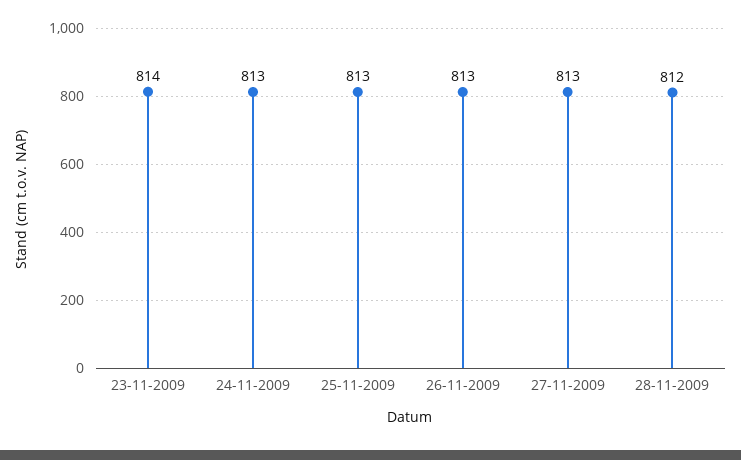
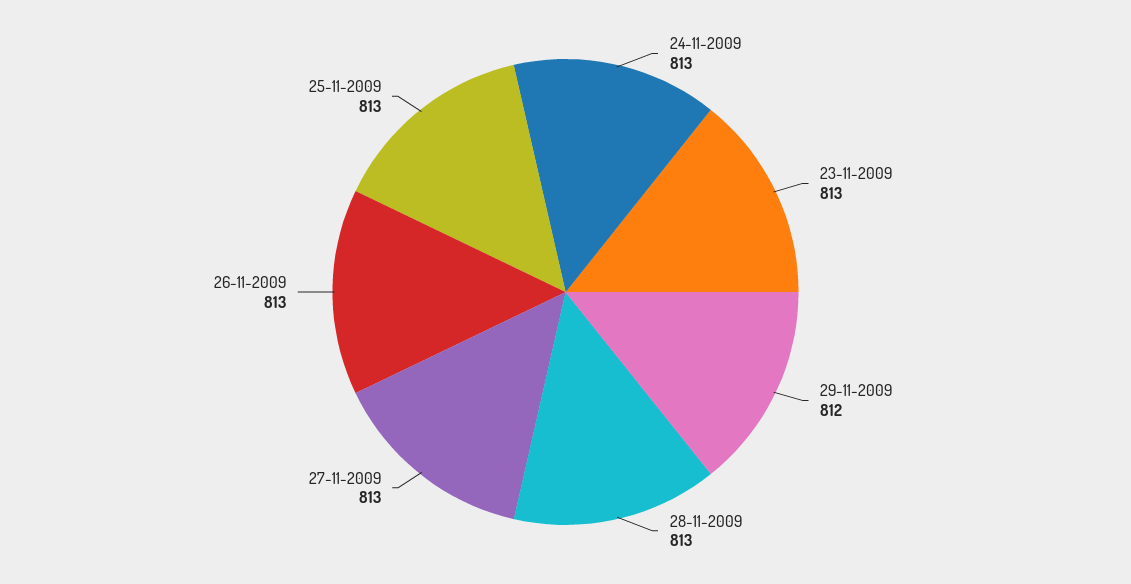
23-11-2009: 814 -> 813
28-11-2009: 812 -> 813
29-11-2009: none -> 812

